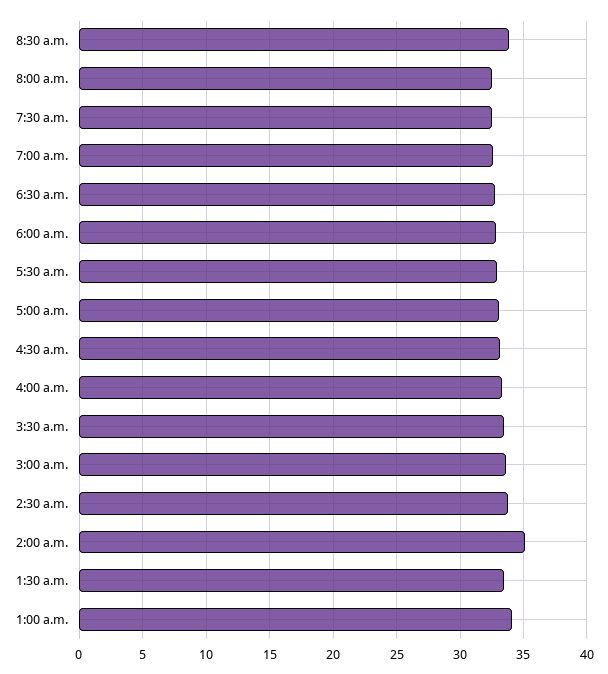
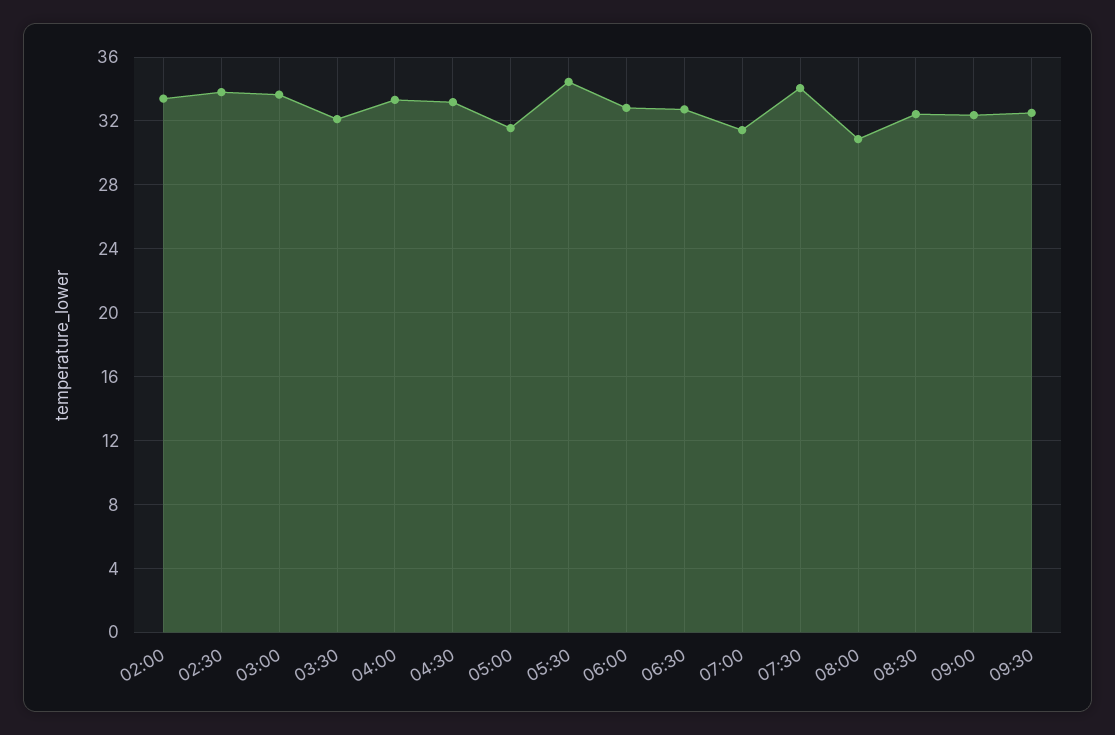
8:30 a.m.: 34 -> 32.5
8:00 a.m.: 32.5 -> 31
7:30 a.m.: 32.5 -> 34
7:00 a.m.: 32.5 -> 31.5
5:30 a.m.: 33 -> 34.5
5:00 a.m.: 33 -> 31.5
3:30 a.m.: 33.5 -> 32
2:00 a.m.: 35 -> 33.5
1:30 a.m.: 33.5 -> none
1:00 a.m.: 34 -> none
09:00: none -> 32.5
09:30: none -> 32.5

